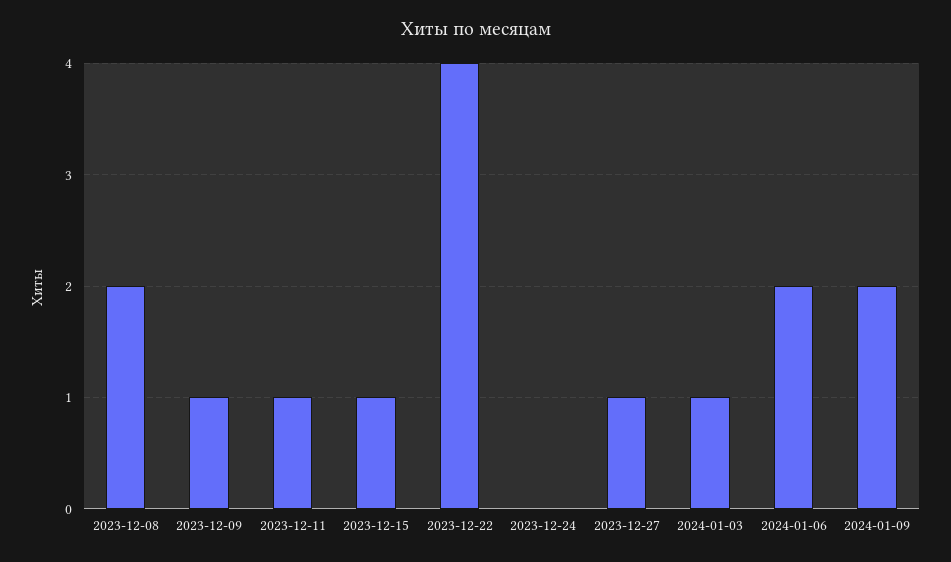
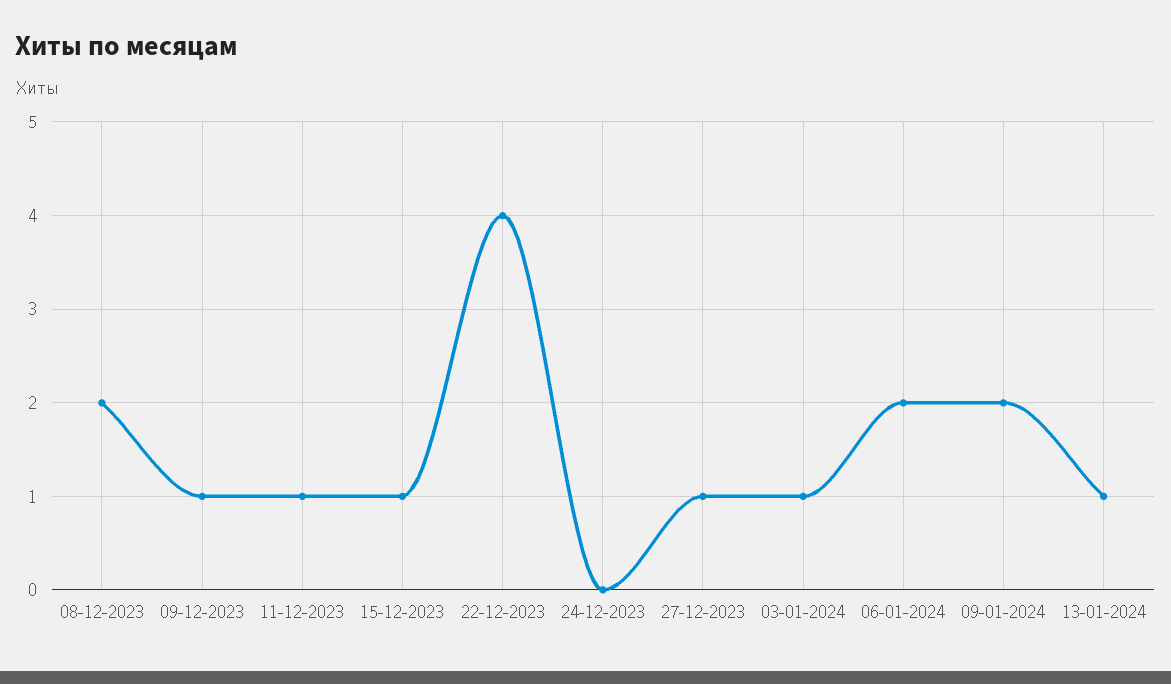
13-01-2024: none -> 1

